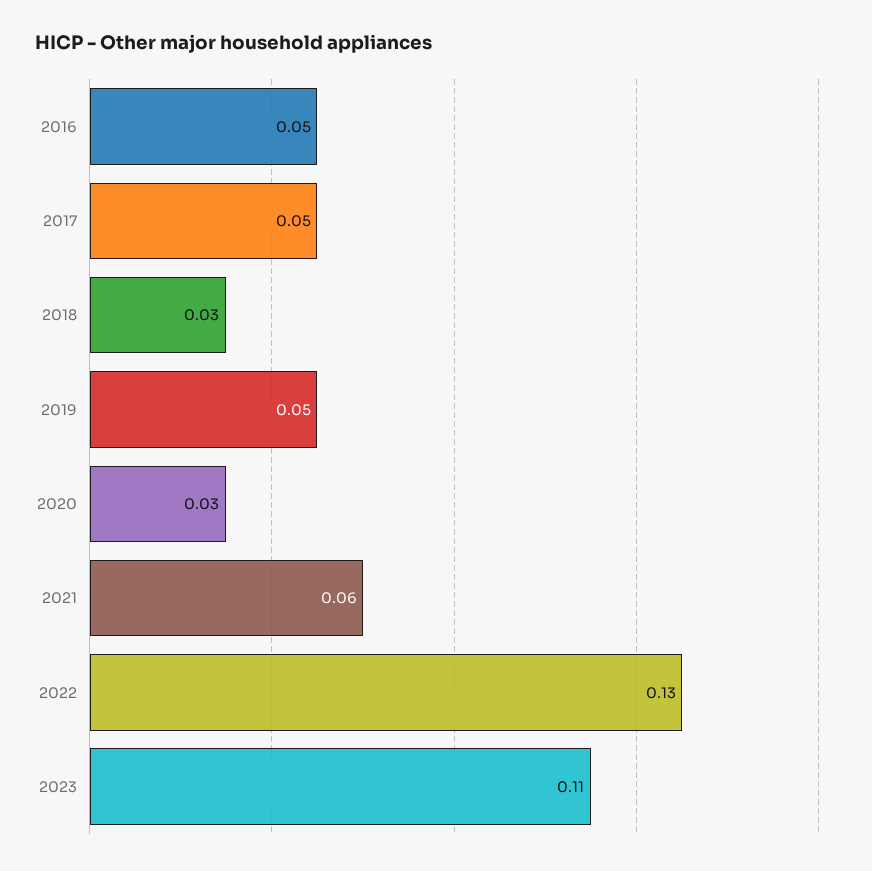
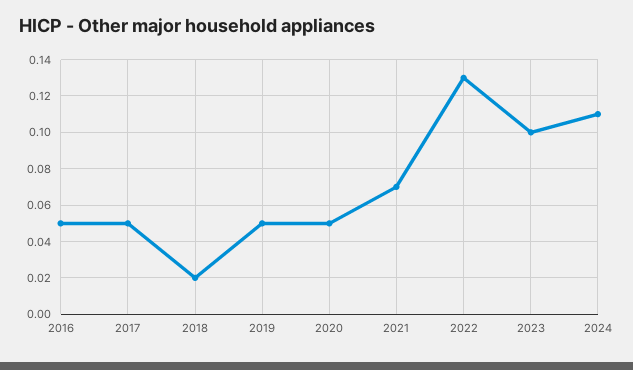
2018: 0.03 -> 0.02
2020: 0.03 -> 0.05
2021: 0.06 -> 0.07
2023: 0.11 -> 0.1
2024: none -> 0.11

